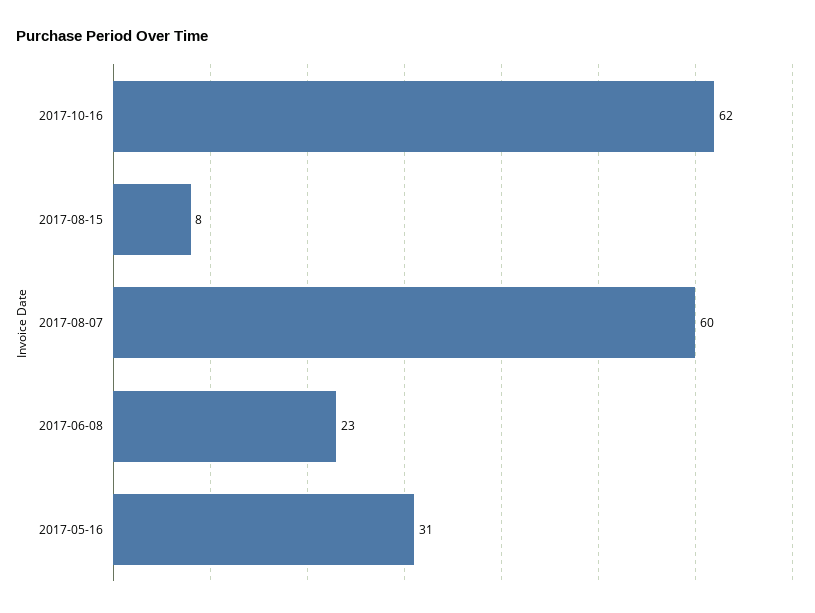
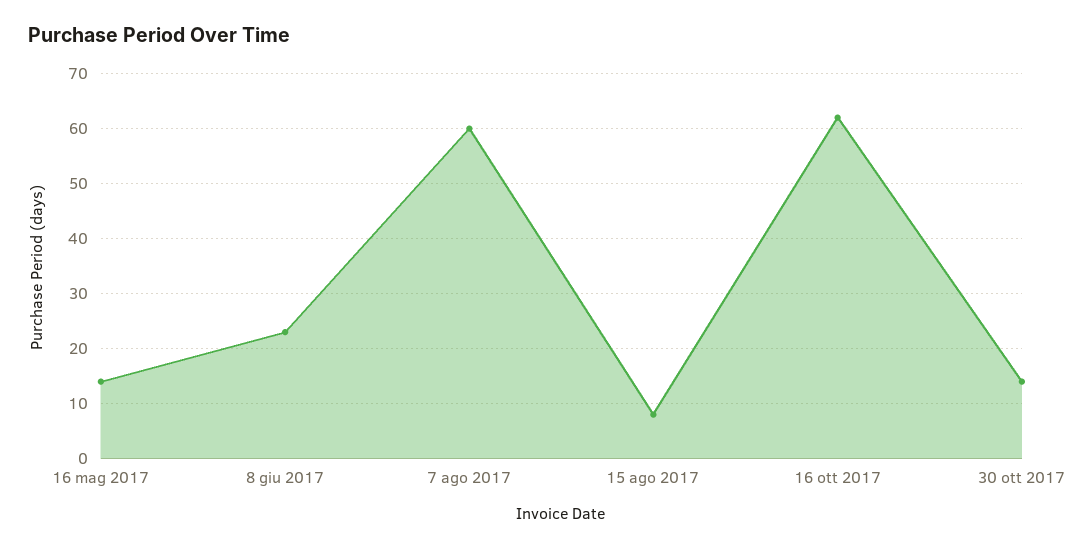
2017-05-16: 31 -> 15
30 ott 2017: none -> 15

